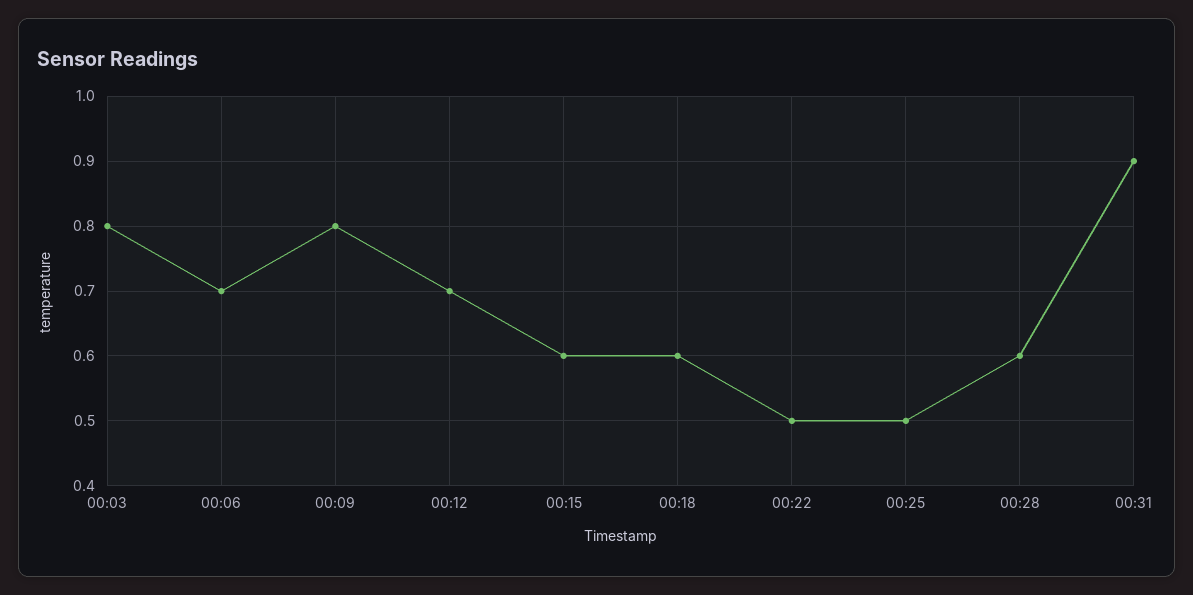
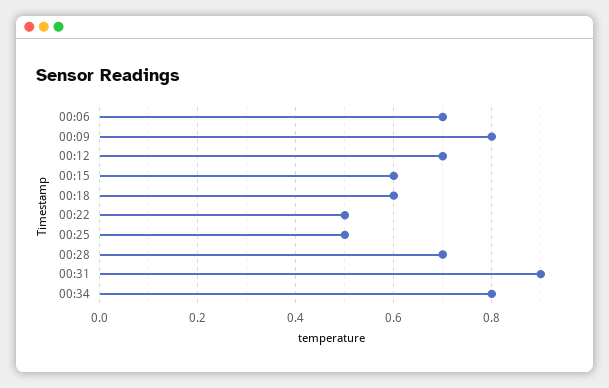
00:03: 0.8 -> none
00:28: 0.6 -> 0.7
00:34: none -> 0.8

